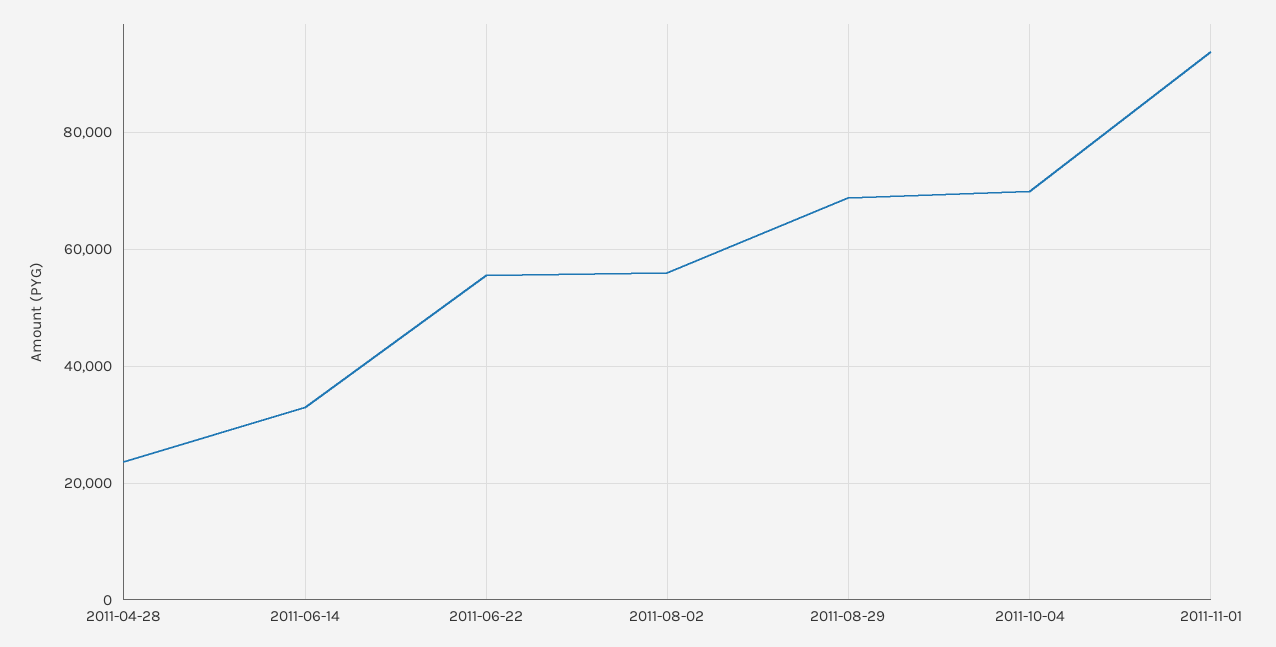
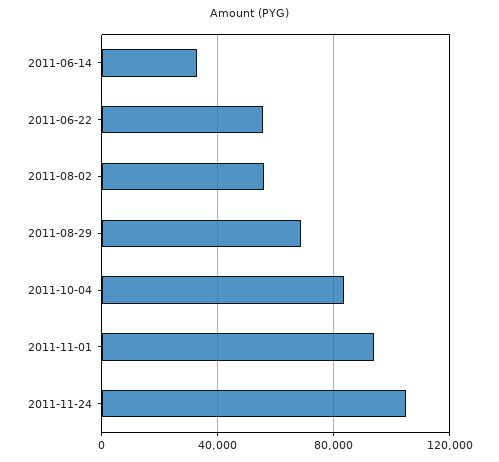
2011-04-28: 24000 -> none
2011-10-04: 70000 -> 85000
2011-11-24: none -> 105000

